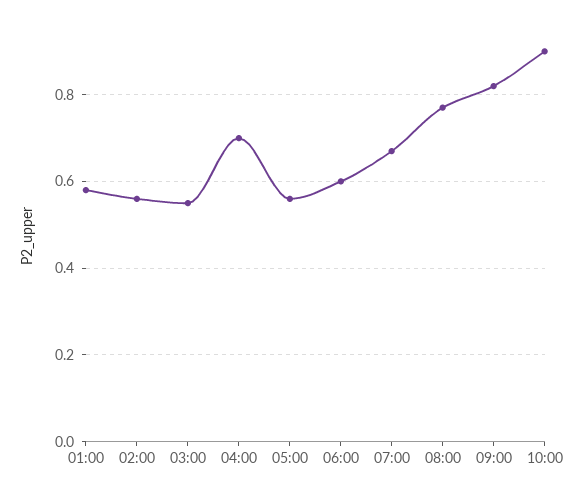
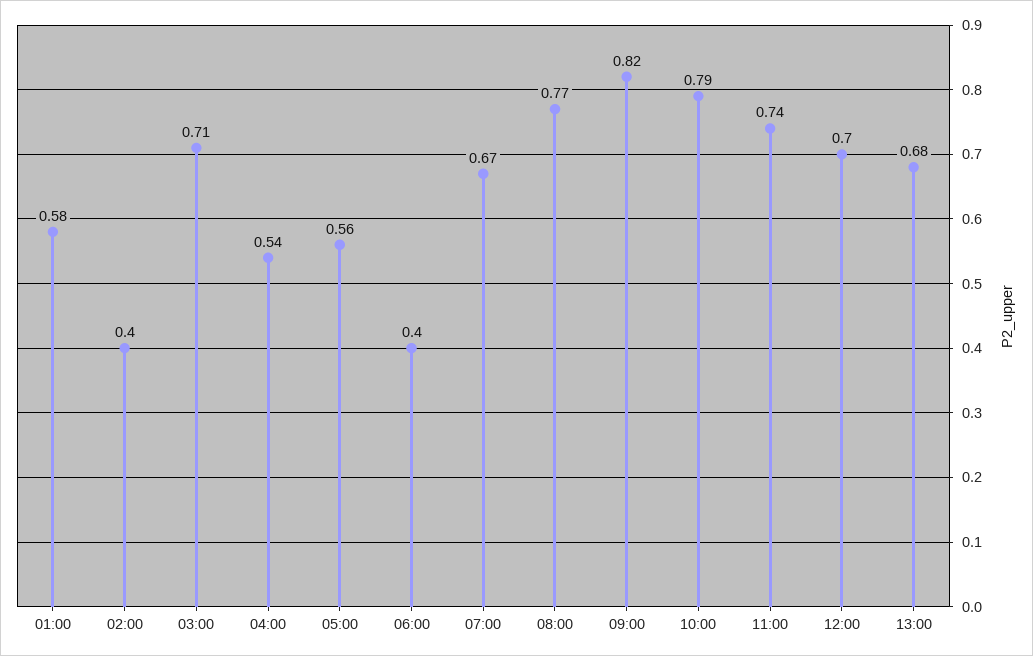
02:00: 0.55 -> 0.4
03:00: 0.55 -> 0.71
04:00: 0.7 -> 0.54
06:00: 0.6 -> 0.4
10:00: 0.9 -> 0.79
11:00: none -> 0.74
12:00: none -> 0.7
13:00: none -> 0.68

